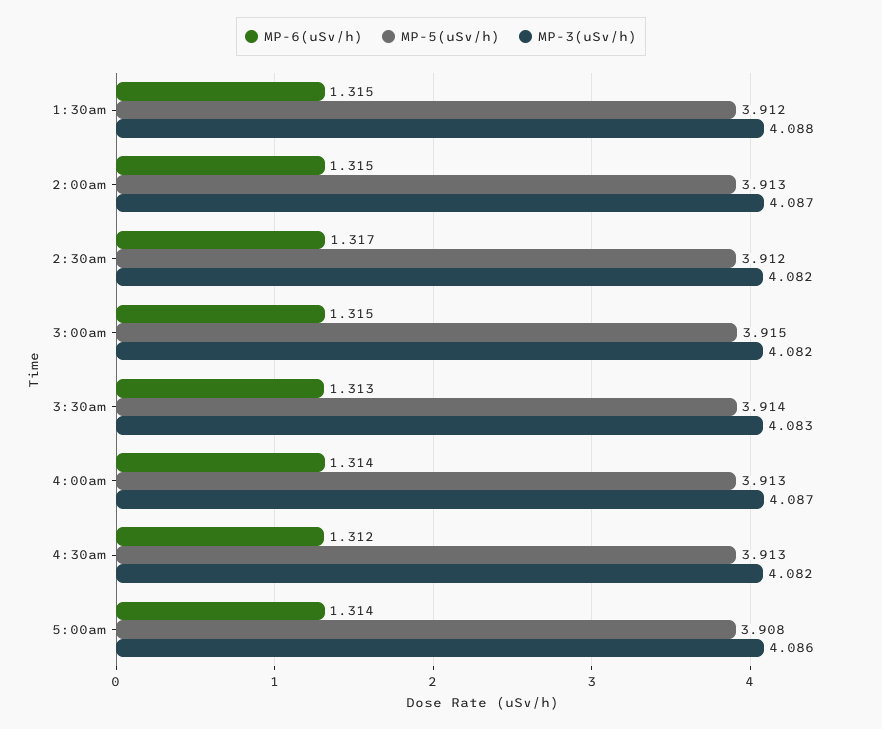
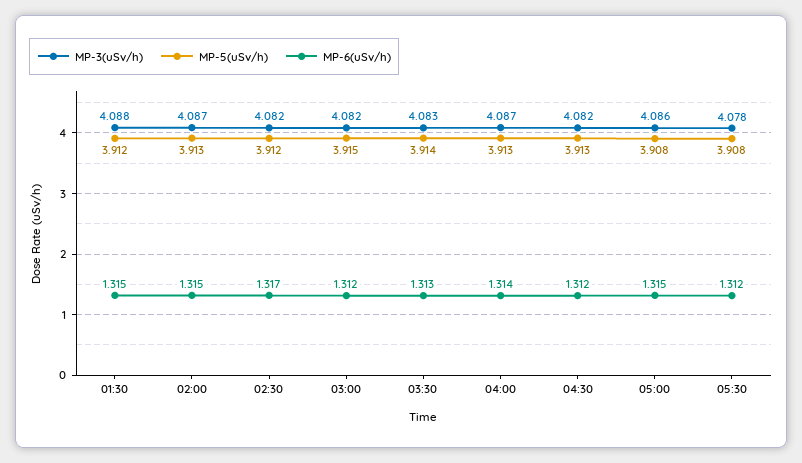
MP-6(uSv/h), 3:00am: 1.315 -> 1.312
MP-6(uSv/h), 5:00am: 1.314 -> 1.315
MP-3(uSv/h), 05:30: none -> 4.078
MP-5(uSv/h), 05:30: none -> 3.908
MP-6(uSv/h), 05:30: none -> 1.312

